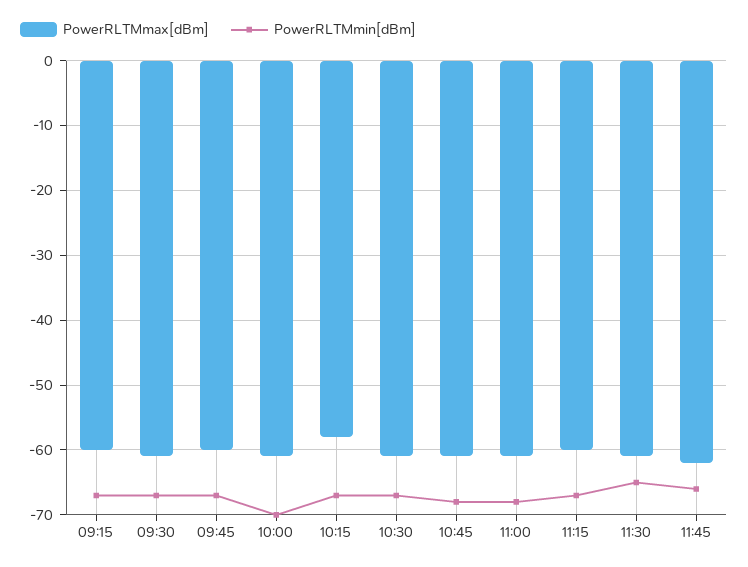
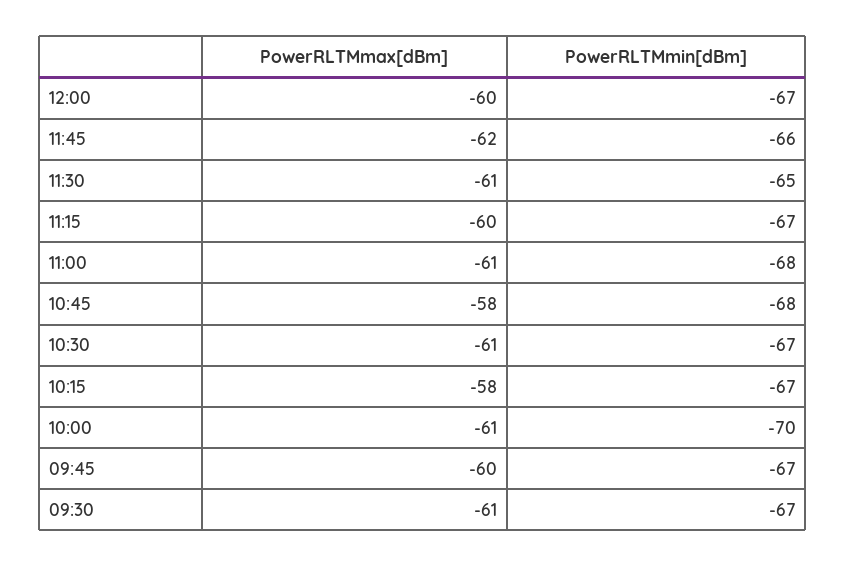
PowerRLTMmax[dBm], 09:15: -60 -> none
PowerRLTMmin[dBm], 09:15: -67 -> none
PowerRLTMmax[dBm], 10:45: -61 -> -58
PowerRLTMmax[dBm], 12:00: none -> -60
PowerRLTMmin[dBm], 12:00: none -> -67

